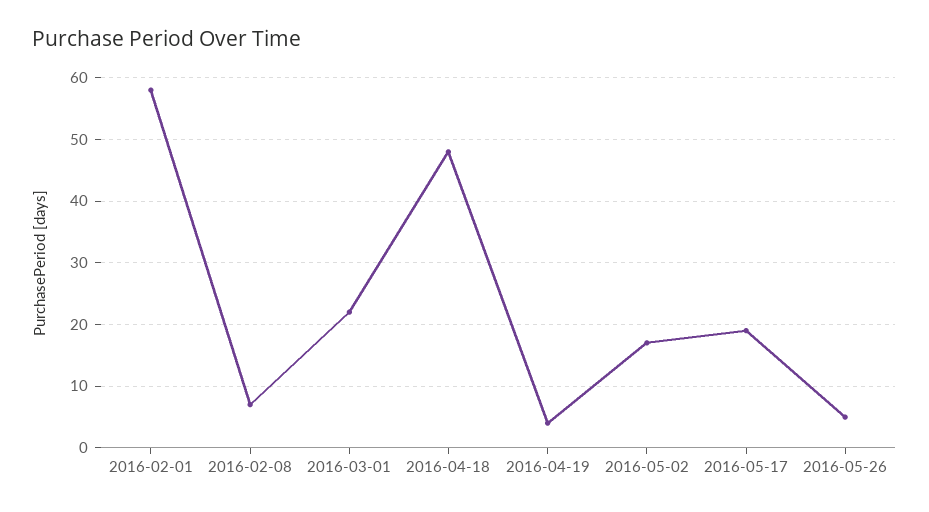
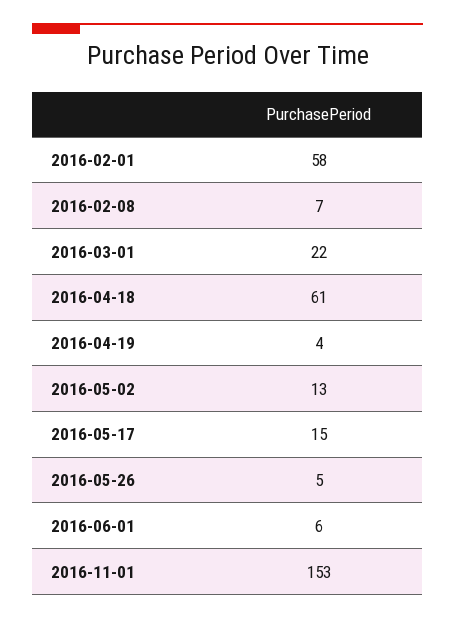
2016-04-18: 48 -> 61
2016-05-02: 17 -> 13
2016-05-17: 19 -> 15
2016-06-01: none -> 6
2016-11-01: none -> 153

